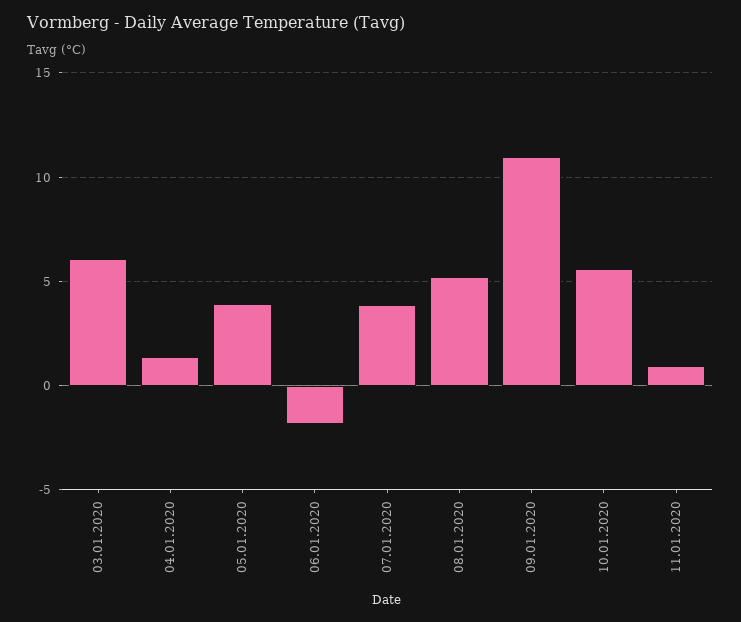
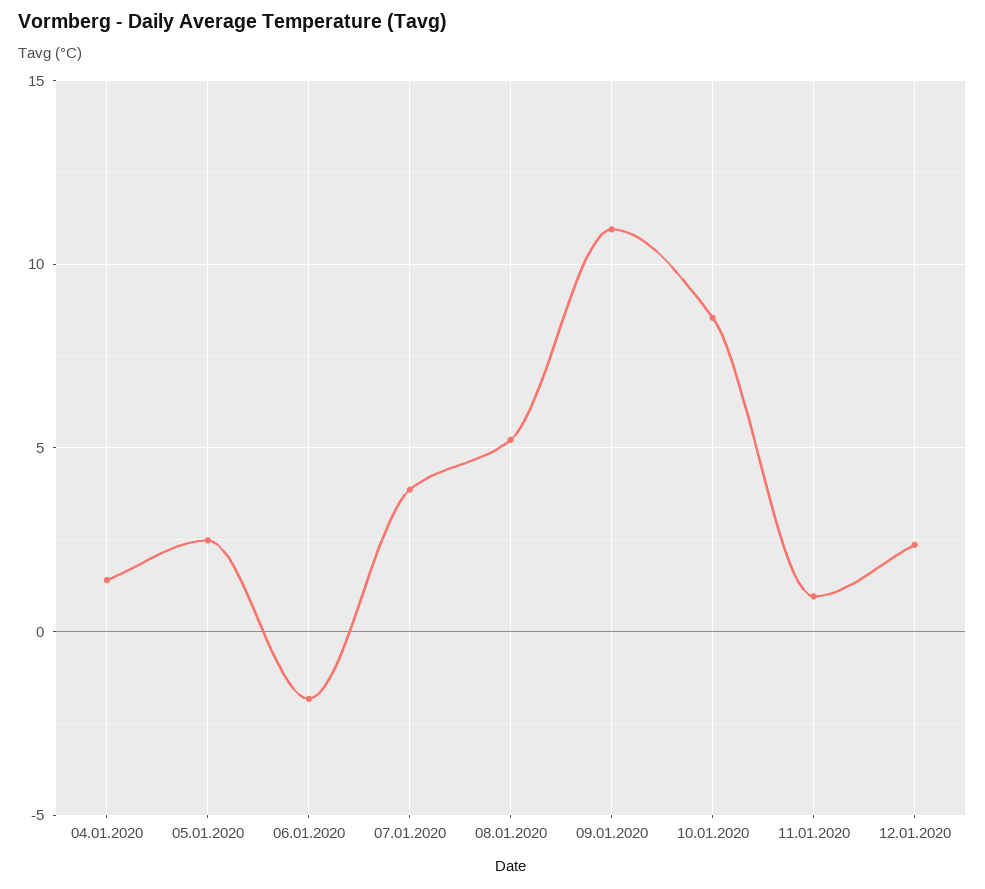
03.01.2020: 6 -> none
05.01.2020: 4 -> 2.5
10.01.2020: 5.5 -> 8.5
12.01.2020: none -> 2.5

